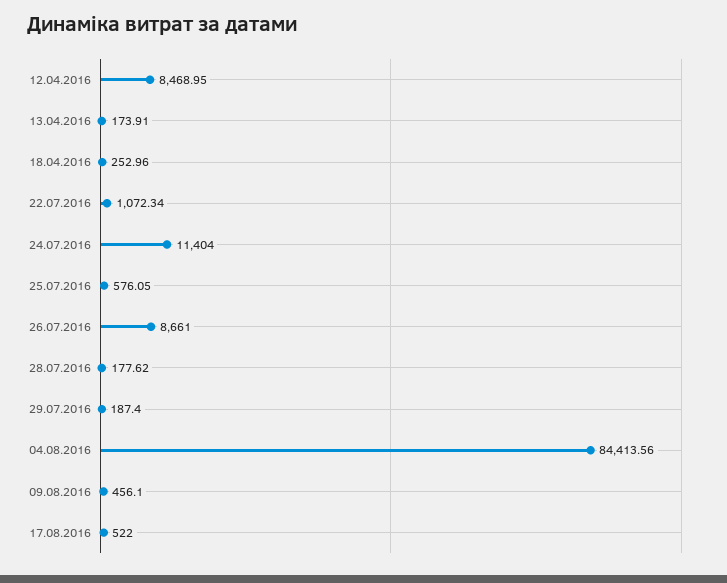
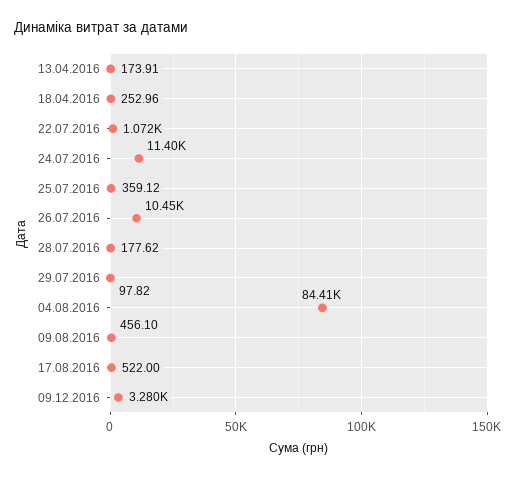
12.04.2016: 8468.95 -> none
25.07.2016: 576.05 -> 359.12
26.07.2016: 8661 -> 10450
29.07.2016: 187.4 -> 97.82
09.12.2016: none -> 3280

